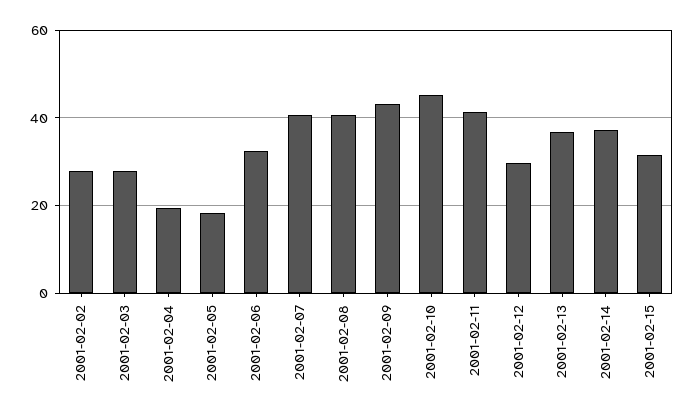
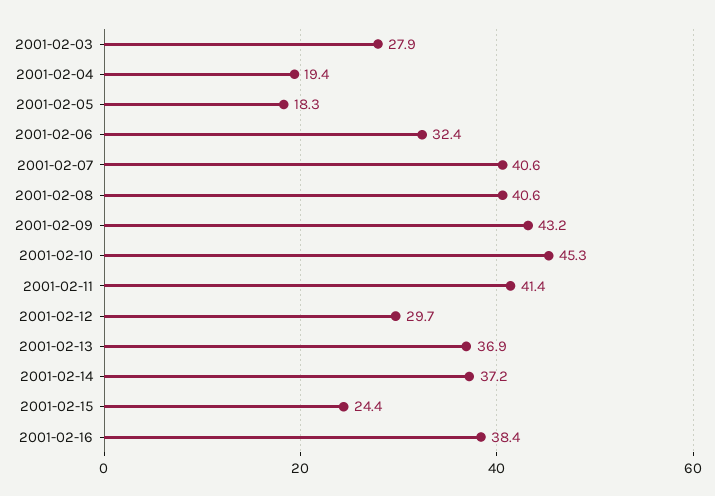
2001-02-02: 28 -> none
2001-02-15: 32 -> 24.4
2001-02-16: none -> 38.4

